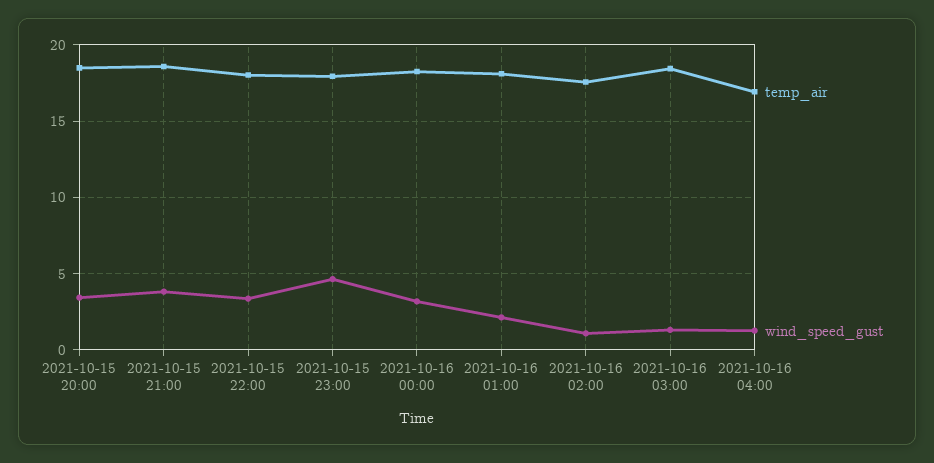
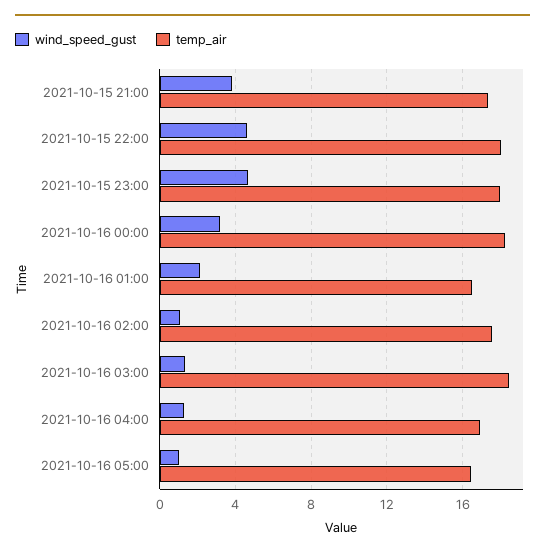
temp_air, 2021-10-15 20:00: 18.5 -> none
wind_speed_gust, 2021-10-15 20:00: 3.5 -> none
temp_air, 2021-10-15 21:00: 18.5 -> 17.5
wind_speed_gust, 2021-10-15 22:00: 3.5 -> 4.5
temp_air, 2021-10-16 01:00: 18 -> 16.5
wind_speed_gust, 2021-10-16 05:00: none -> 1
temp_air, 2021-10-16 05:00: none -> 16.5

